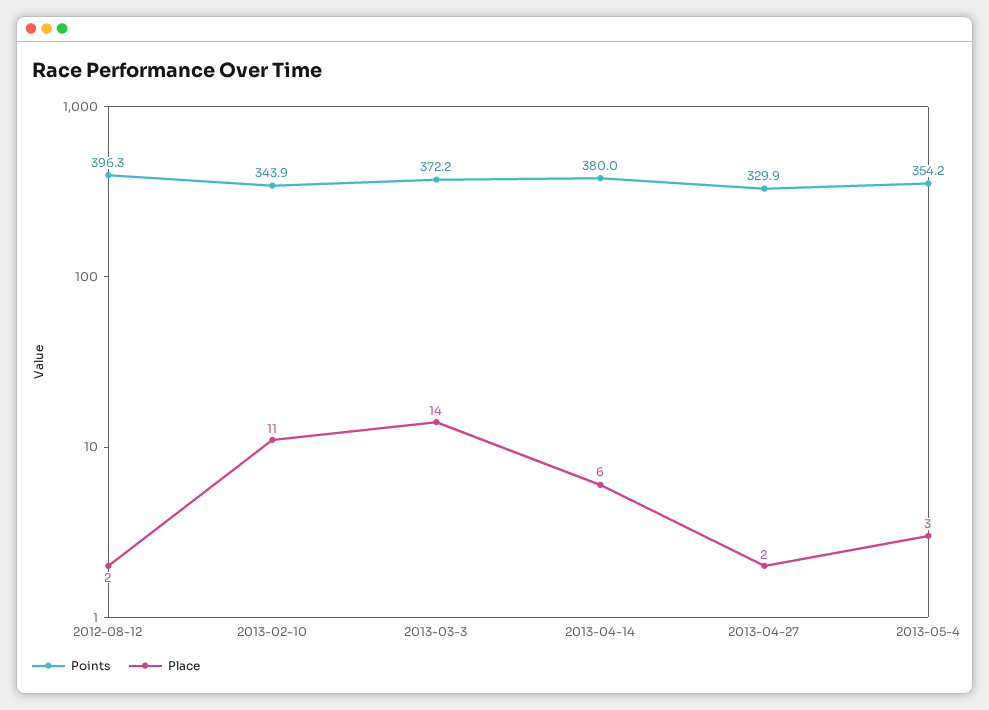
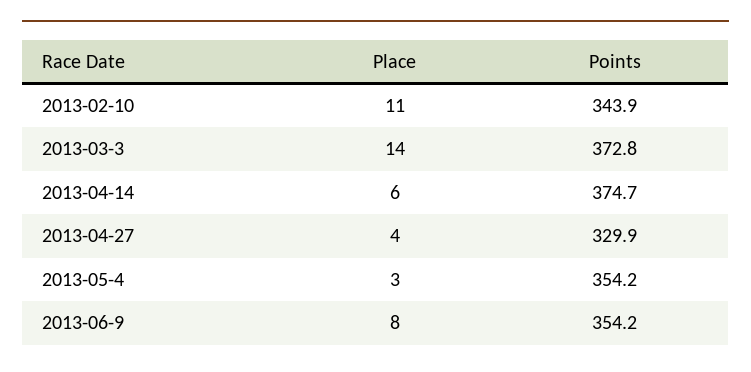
Points, 2012-08-12: 396.3 -> none
Place, 2012-08-12: 2 -> none
Points, 2013-03-3: 372.2 -> 372.8
Points, 2013-04-14: 380 -> 374.7
Place, 2013-04-27: 2 -> 4
Place, 2013-06-9: none -> 8
Points, 2013-06-9: none -> 354.2

